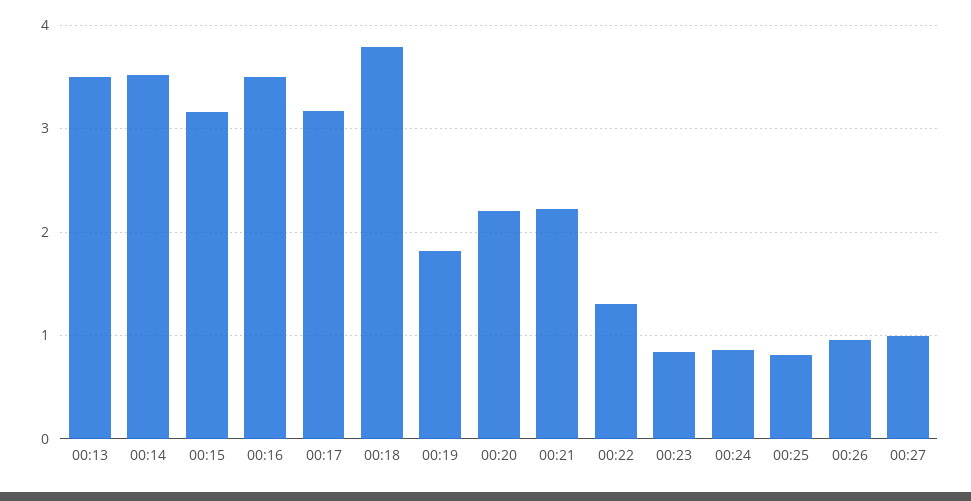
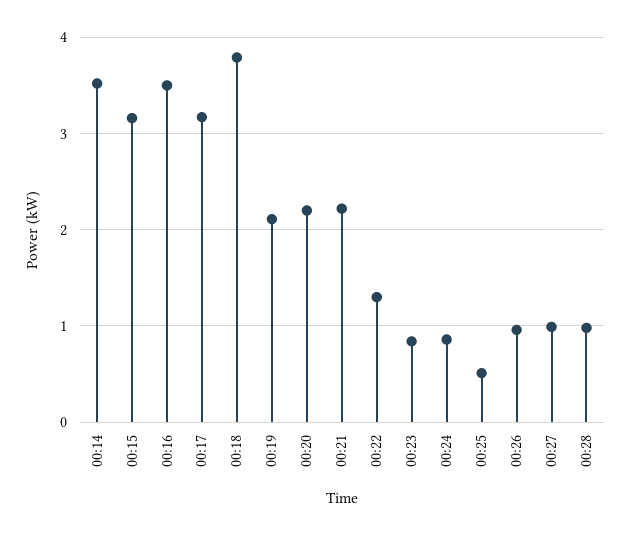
00:13: 3.5 -> none
00:19: 1.8 -> 2.1
00:25: 0.8 -> 0.5
00:28: none -> 1

